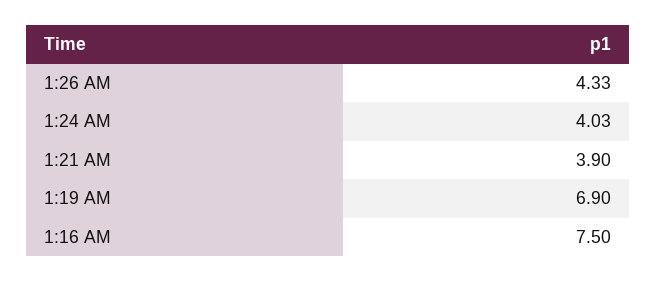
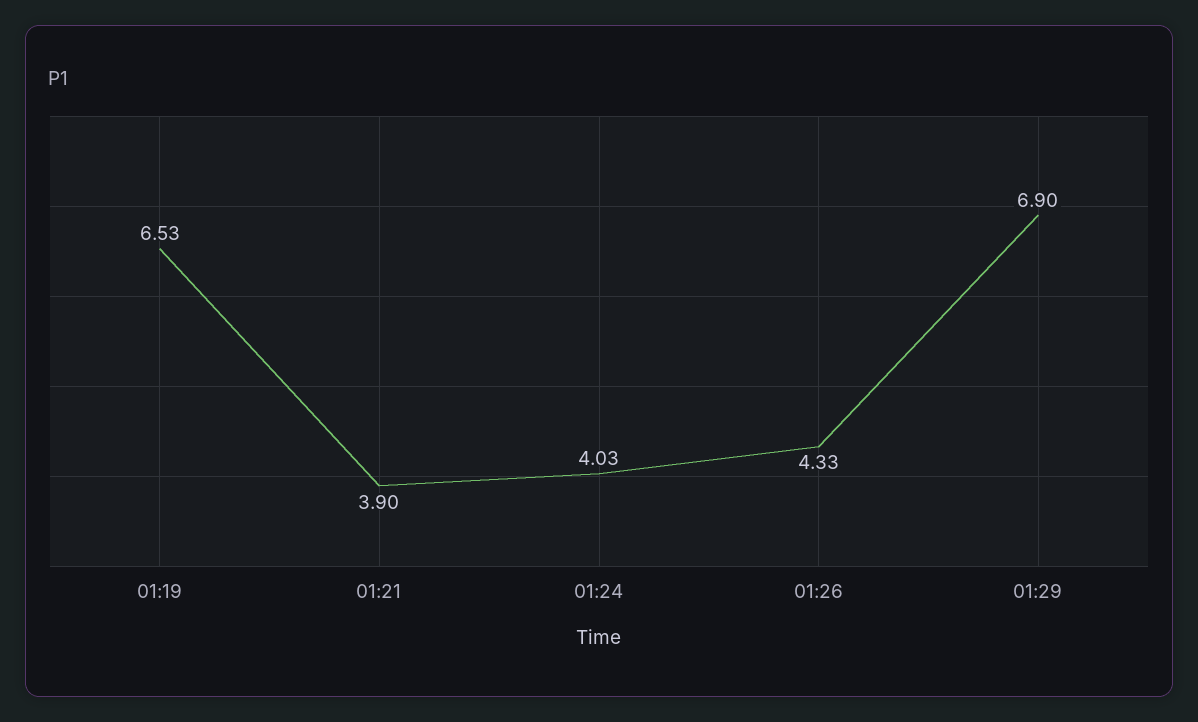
1:19 AM: 6.9 -> 6.53
1:16 AM: 7.5 -> none
01:29: none -> 6.9

